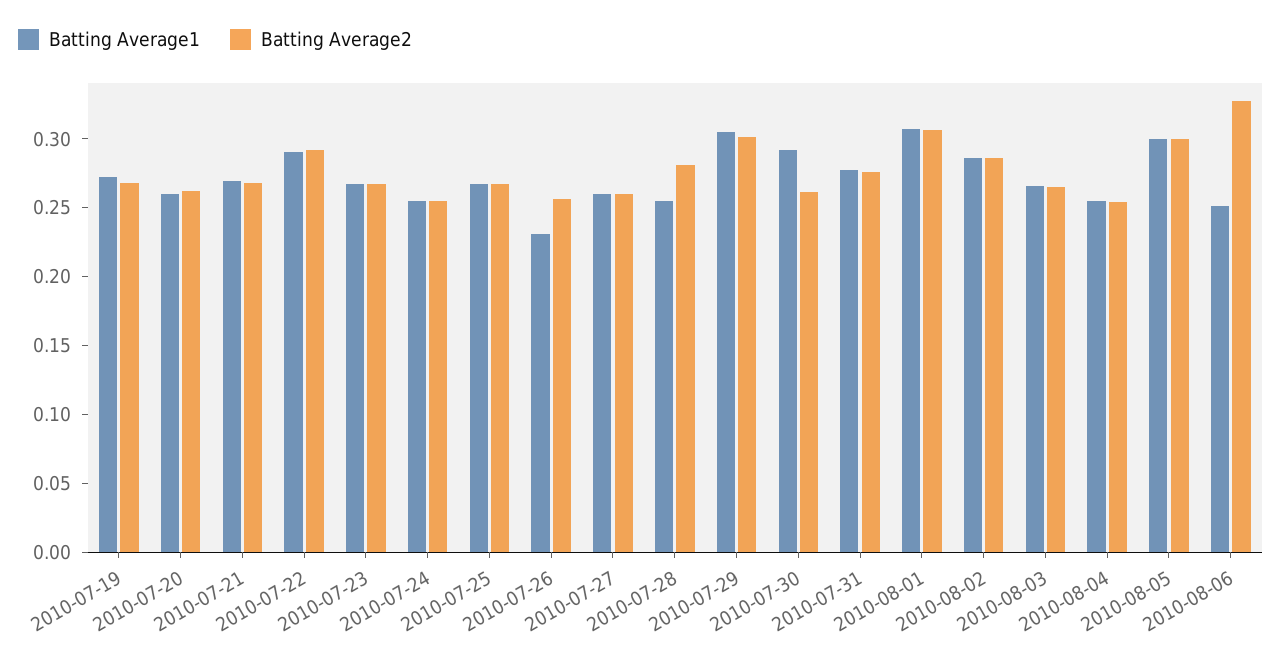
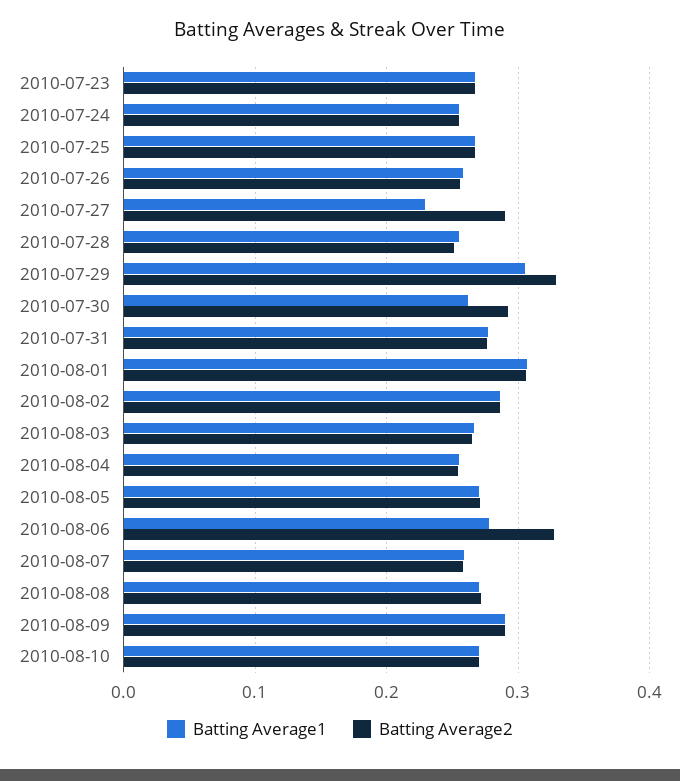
Batting Average1, 2010-07-19: 0.27 -> none
Batting Average2, 2010-07-19: 0.27 -> none
Batting Average1, 2010-07-20: 0.26 -> none
Batting Average2, 2010-07-20: 0.26 -> none
Batting Average1, 2010-07-21: 0.27 -> none
Batting Average2, 2010-07-21: 0.27 -> none
Batting Average1, 2010-07-22: 0.29 -> none
Batting Average2, 2010-07-22: 0.29 -> none
Batting Average1, 2010-07-26: 0.23 -> 0.26
Batting Average1, 2010-07-27: 0.26 -> 0.23
Batting Average2, 2010-07-27: 0.26 -> 0.29
Batting Average2, 2010-07-28: 0.28 -> 0.25
Batting Average2, 2010-07-29: 0.3 -> 0.33
Batting Average1, 2010-07-30: 0.29 -> 0.26
Batting Average2, 2010-07-30: 0.26 -> 0.29
Batting Average1, 2010-08-05: 0.3 -> 0.27
Batting Average2, 2010-08-05: 0.3 -> 0.27
Batting Average1, 2010-08-06: 0.25 -> 0.28
Batting Average1, 2010-08-07: none -> 0.26
Batting Average2, 2010-08-07: none -> 0.26
Batting Average1, 2010-08-08: none -> 0.27
Batting Average2, 2010-08-08: none -> 0.27
Batting Average1, 2010-08-09: none -> 0.29
Batting Average2, 2010-08-09: none -> 0.29
Batting Average1, 2010-08-10: none -> 0.27
Batting Average2, 2010-08-10: none -> 0.27

